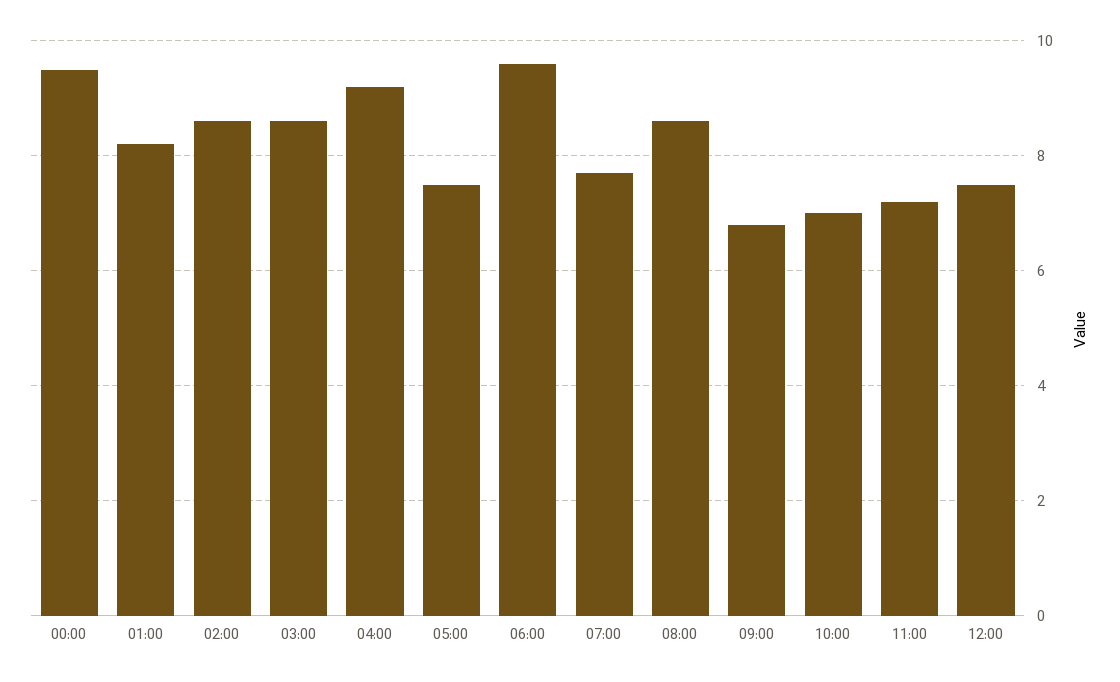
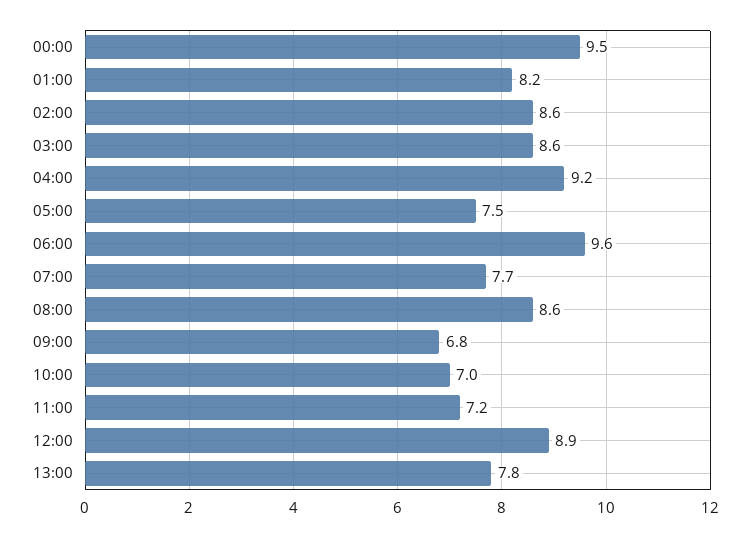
12:00: 7.5 -> 8.9
13:00: none -> 7.8

